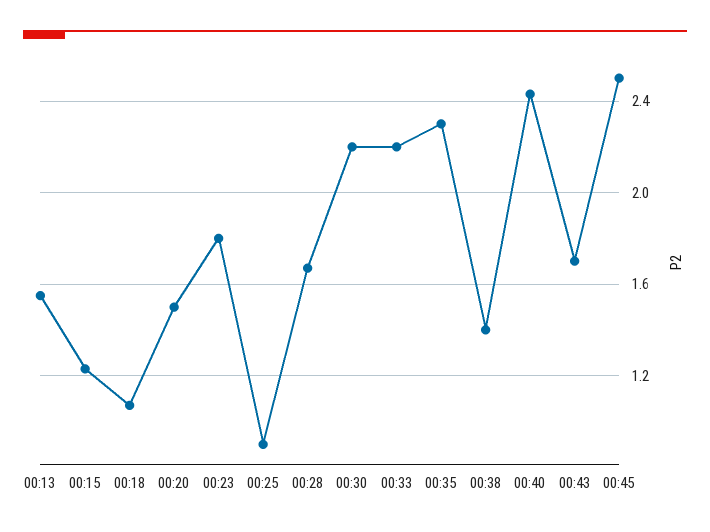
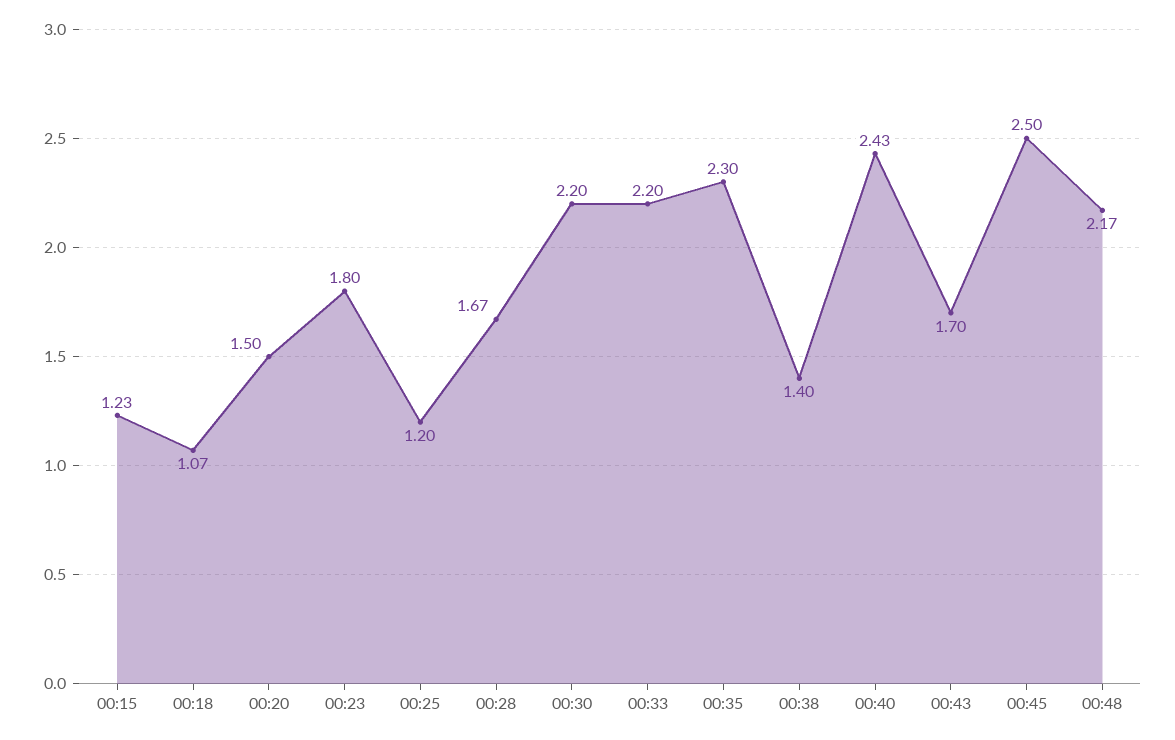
00:13: 1.55 -> none
00:25: 0.9 -> 1.2
00:48: none -> 2.17

